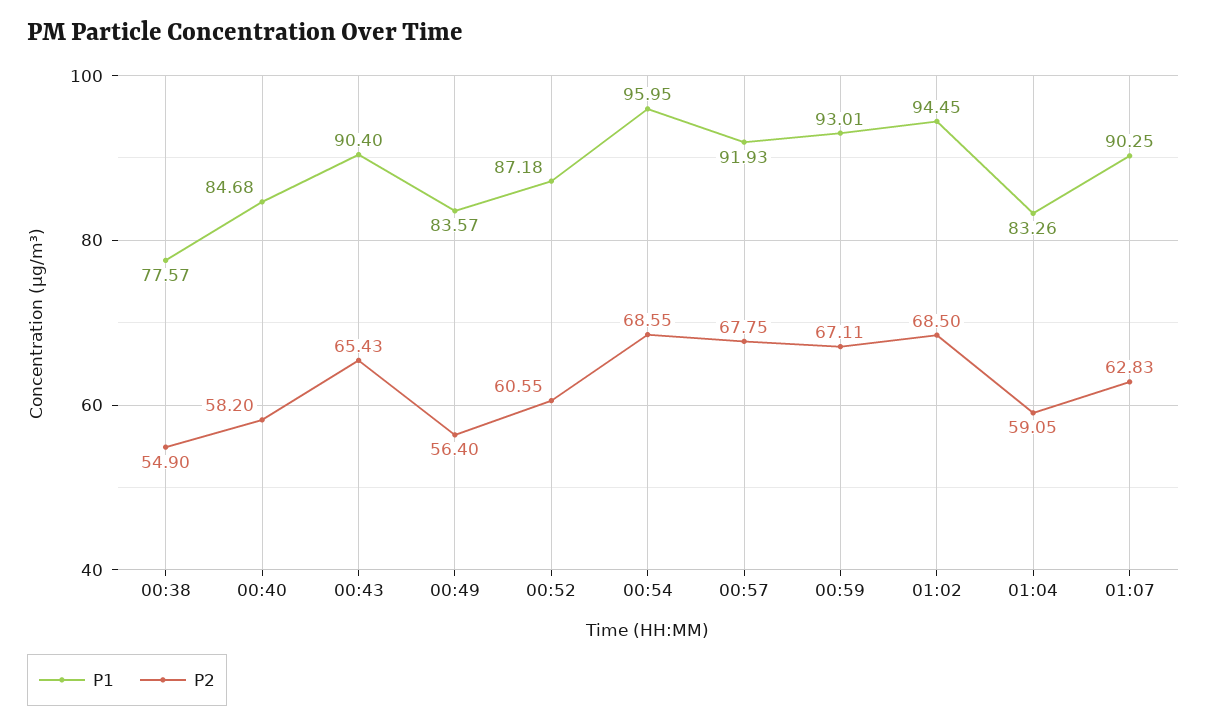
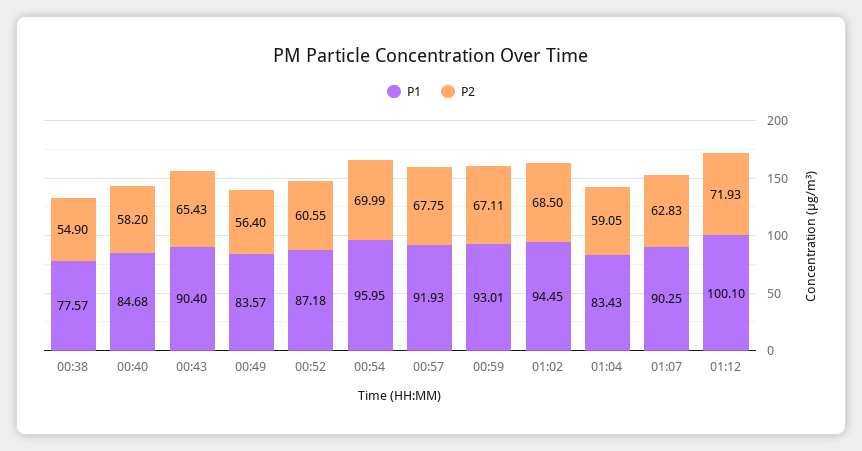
P2, 00:54: 68.55 -> 69.99
P1, 01:04: 83.26 -> 83.43
P1, 01:12: none -> 100.1
P2, 01:12: none -> 71.93

